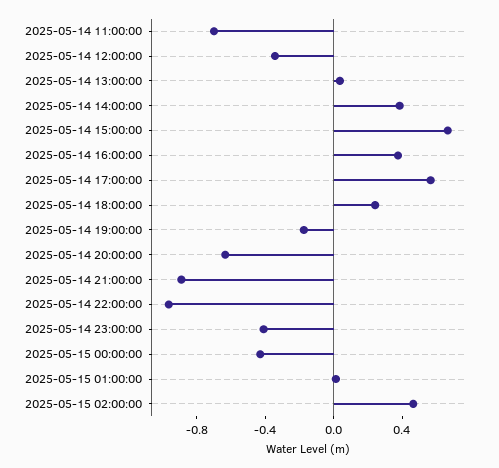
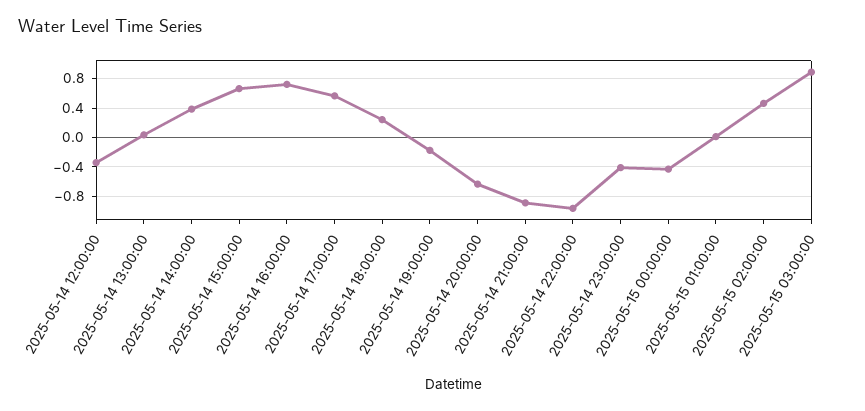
2025-05-14 11:00:00: -0.7 -> none
2025-05-14 16:00:00: 0.4 -> 0.7
2025-05-15 03:00:00: none -> 0.9

